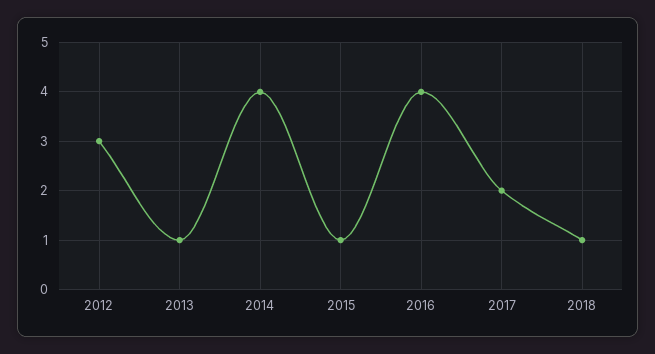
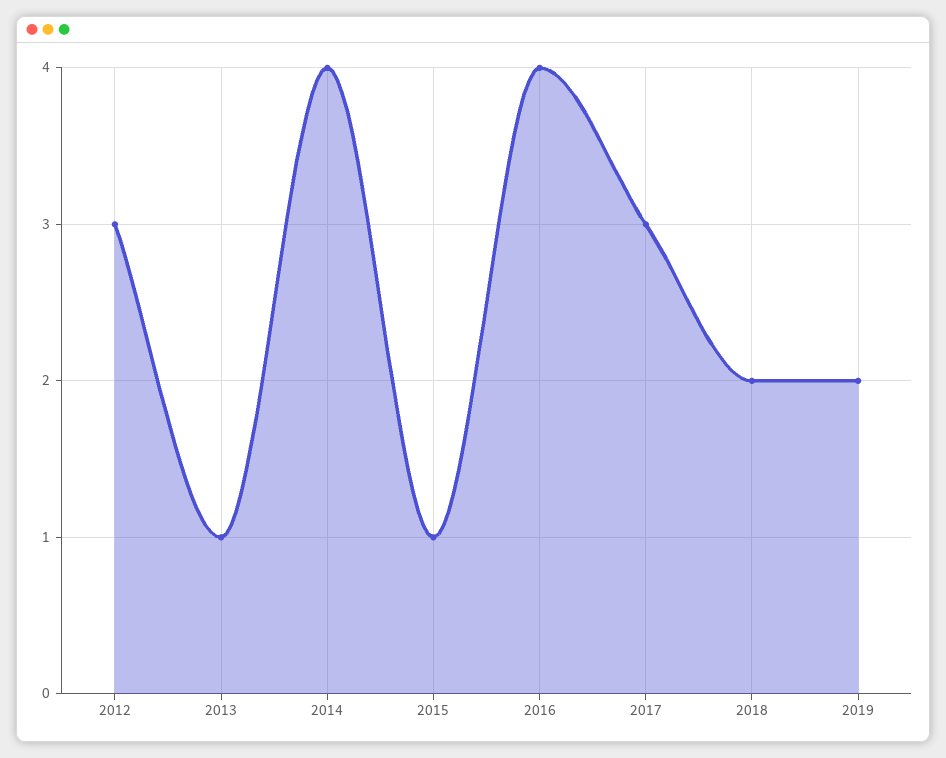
2017: 2 -> 3
2018: 1 -> 2
2019: none -> 2

